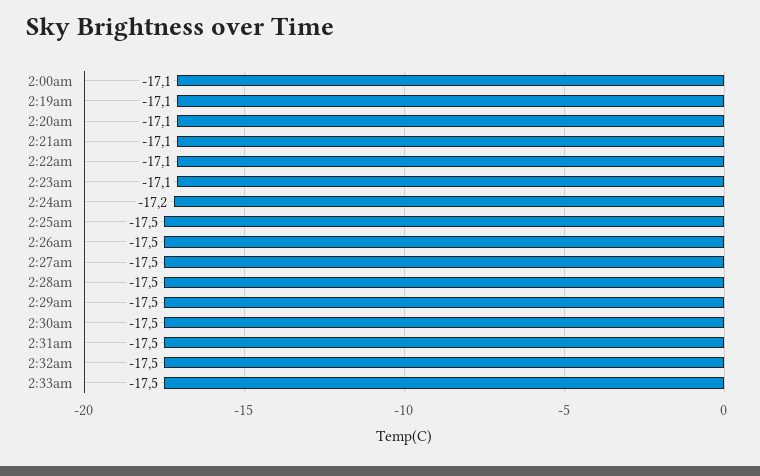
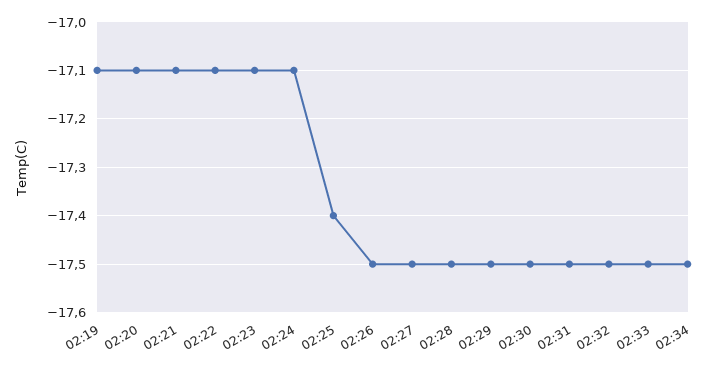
2:00am: -17.1 -> none
2:24am: -17.2 -> -17.1
2:25am: -17.5 -> -17.4
02:34: none -> -17.5

